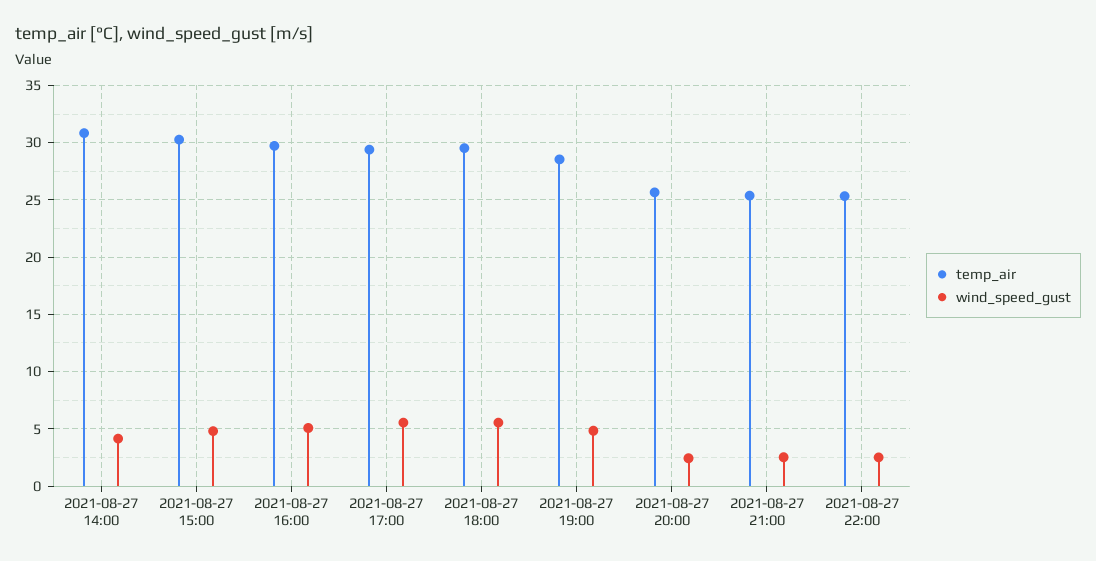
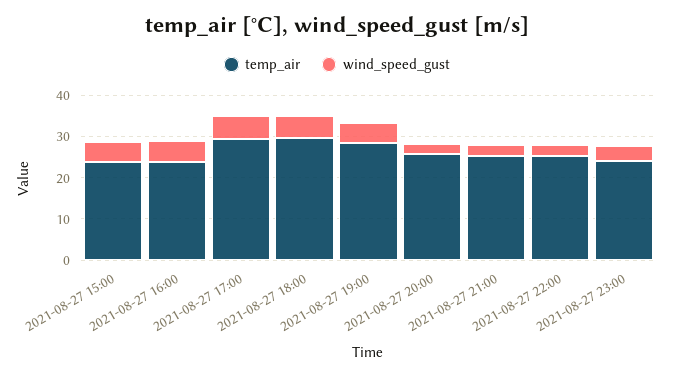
temp_air, 2021-08-27 14:00: 31 -> none
wind_speed_gust, 2021-08-27 14:00: 4 -> none
temp_air, 2021-08-27 15:00: 30 -> 24
temp_air, 2021-08-27 16:00: 30 -> 24
temp_air, 2021-08-27 23:00: none -> 24
wind_speed_gust, 2021-08-27 23:00: none -> 4

